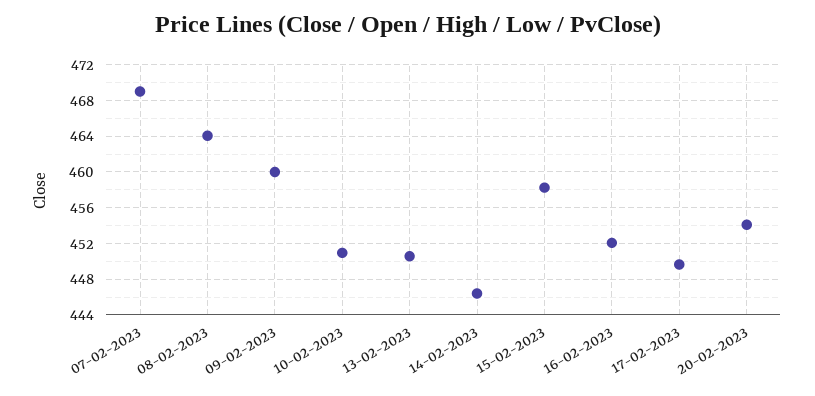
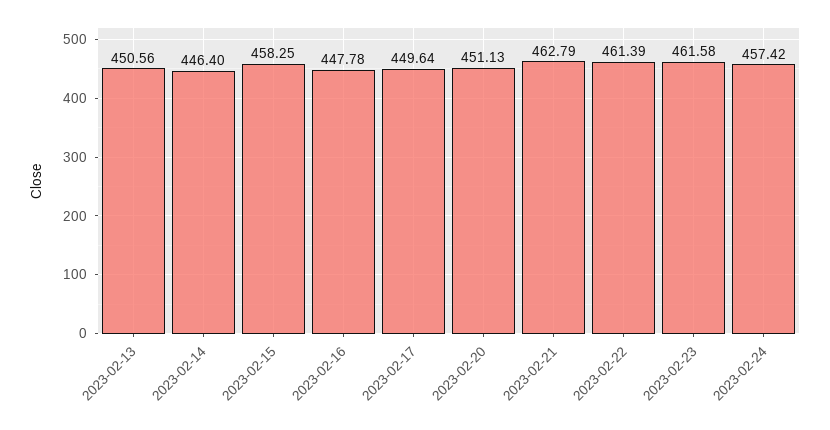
07-02-2023: 469 -> none
08-02-2023: 464 -> none
09-02-2023: 460 -> none
10-02-2023: 451 -> none
16-02-2023: 452 -> 447.78
20-02-2023: 454 -> 451.13
2023-02-21: none -> 462.79
2023-02-22: none -> 461.39
2023-02-23: none -> 461.58
2023-02-24: none -> 457.42

